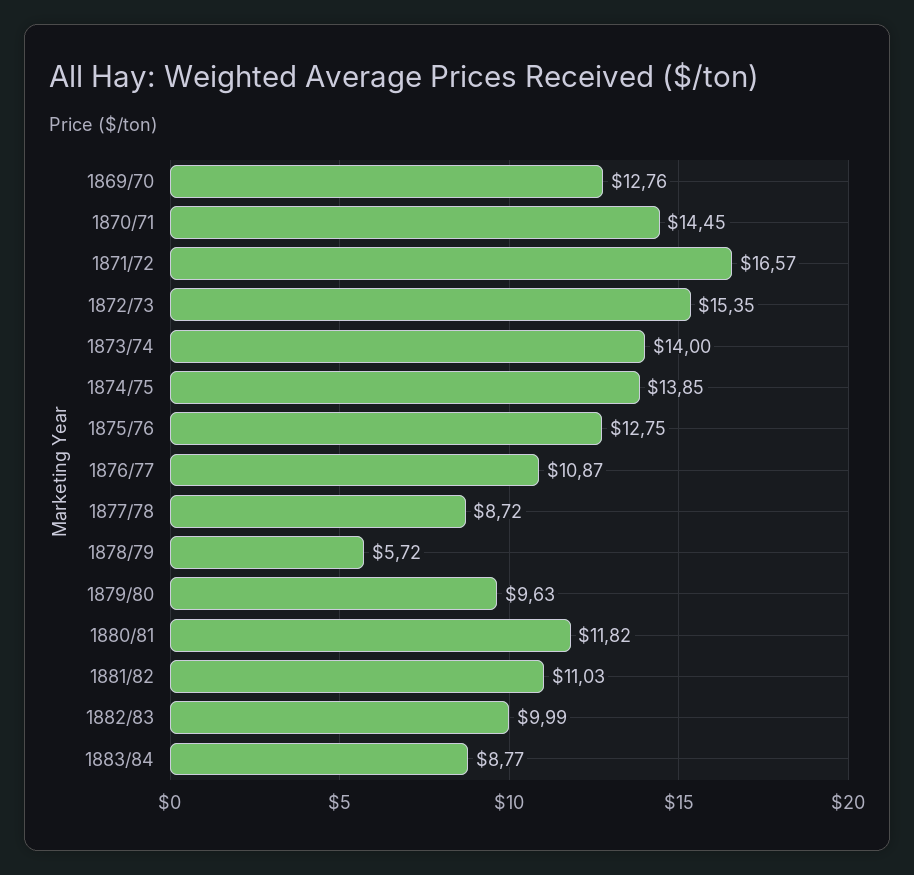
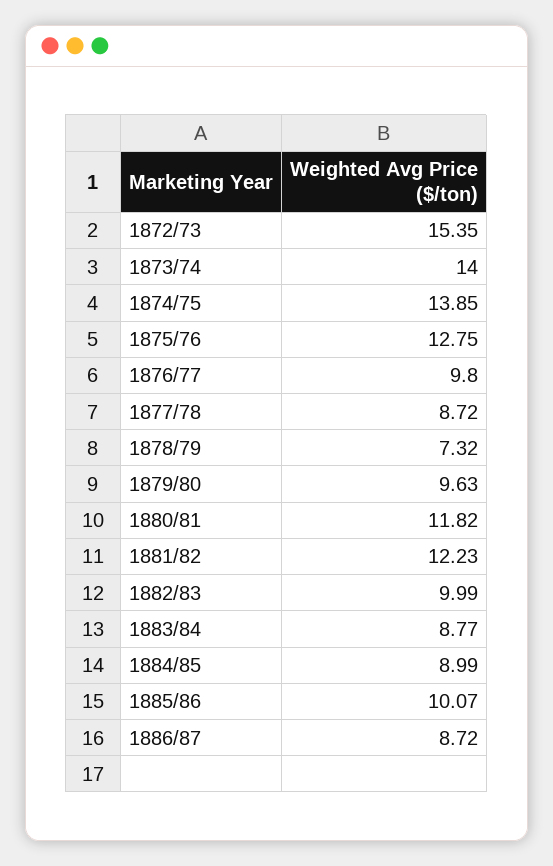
1869/70: 12.76 -> none
1870/71: 14.45 -> none
1871/72: 16.57 -> none
1876/77: 10.87 -> 9.8
1878/79: 5.72 -> 7.32
1881/82: 11.03 -> 12.23
1884/85: none -> 8.99
1885/86: none -> 10.07
1886/87: none -> 8.72

